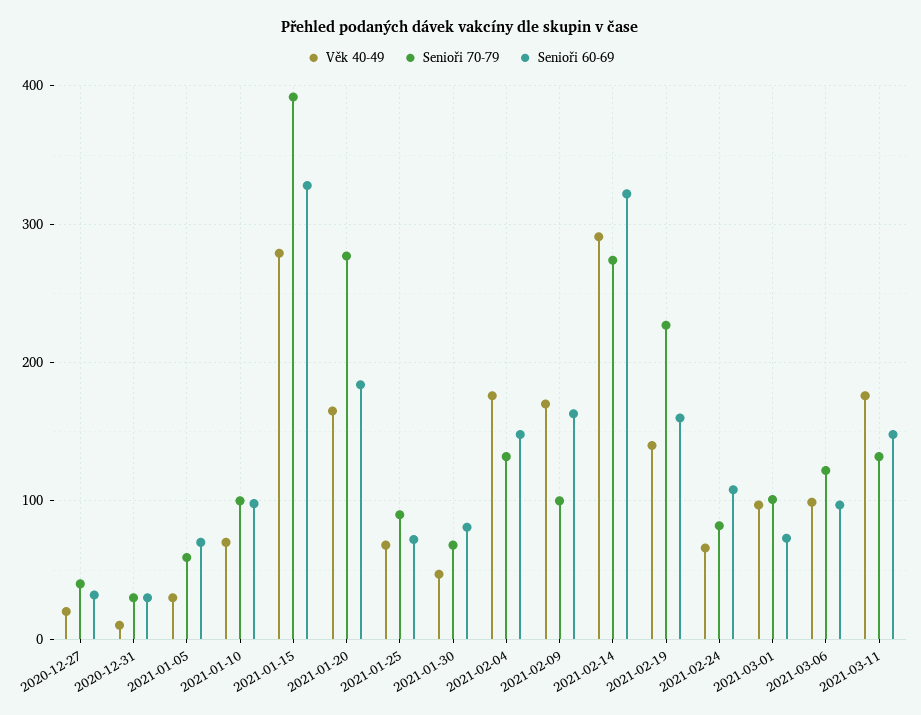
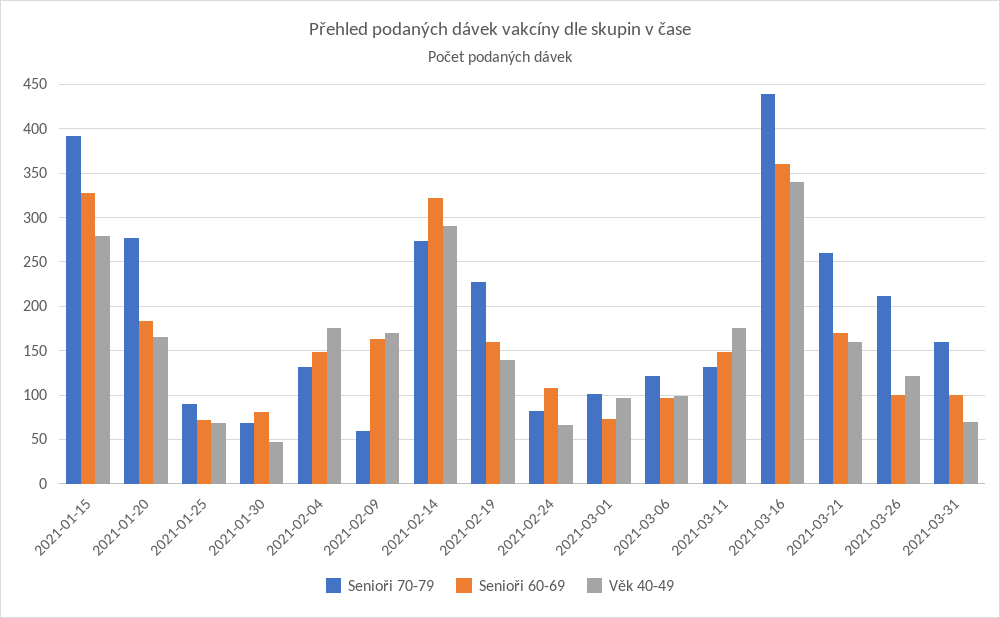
Věk 40-49, 2020-12-27: 20 -> none
Senioři 70-79, 2020-12-27: 40 -> none
Senioři 60-69, 2020-12-27: 30 -> none
Věk 40-49, 2020-12-31: 10 -> none
Senioři 70-79, 2020-12-31: 30 -> none
Senioři 60-69, 2020-12-31: 30 -> none
Věk 40-49, 2021-01-05: 30 -> none
Senioři 70-79, 2021-01-05: 60 -> none
Senioři 60-69, 2021-01-05: 70 -> none
Věk 40-49, 2021-01-10: 70 -> none
Senioři 70-79, 2021-01-10: 100 -> none
Senioři 60-69, 2021-01-10: 100 -> none
Senioři 70-79, 2021-02-09: 100 -> 60
Senioři 70-79, 2021-03-16: none -> 440
Senioři 60-69, 2021-03-16: none -> 360
Věk 40-49, 2021-03-16: none -> 340
Senioři 70-79, 2021-03-21: none -> 260
Senioři 60-69, 2021-03-21: none -> 170
Věk 40-49, 2021-03-21: none -> 160
Senioři 70-79, 2021-03-26: none -> 210
Senioři 60-69, 2021-03-26: none -> 100
Věk 40-49, 2021-03-26: none -> 120
Senioři 70-79, 2021-03-31: none -> 160
Senioři 60-69, 2021-03-31: none -> 100
Věk 40-49, 2021-03-31: none -> 70

